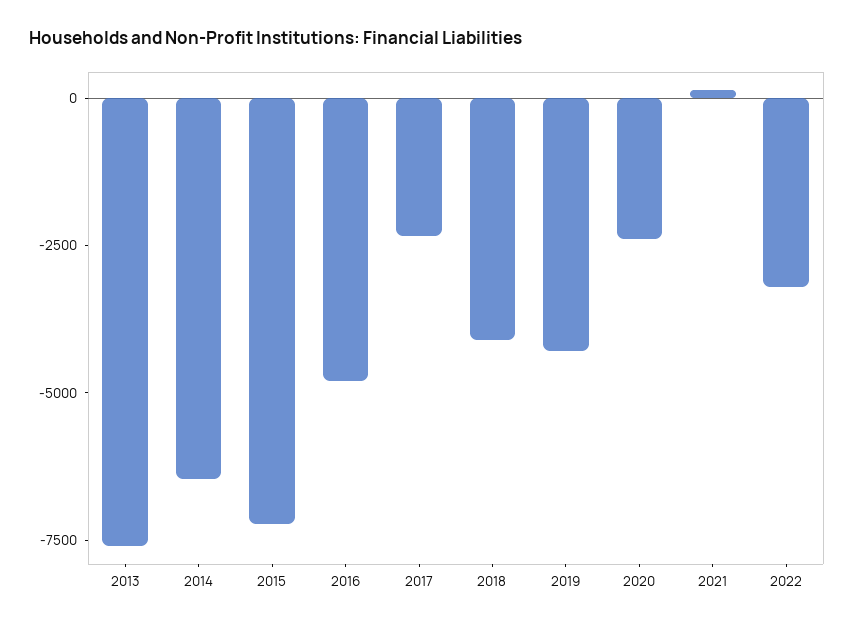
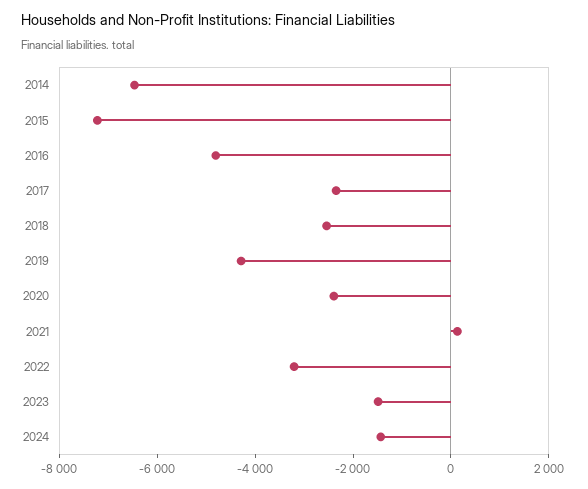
2013: -7500 -> none
2018: -4000 -> -2500
2023: none -> -1500
2024: none -> -1500

